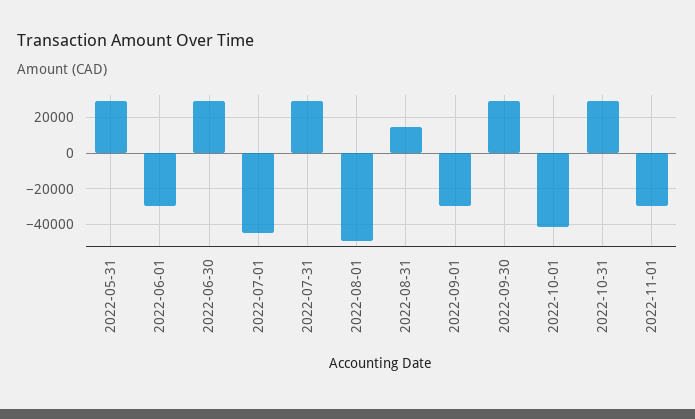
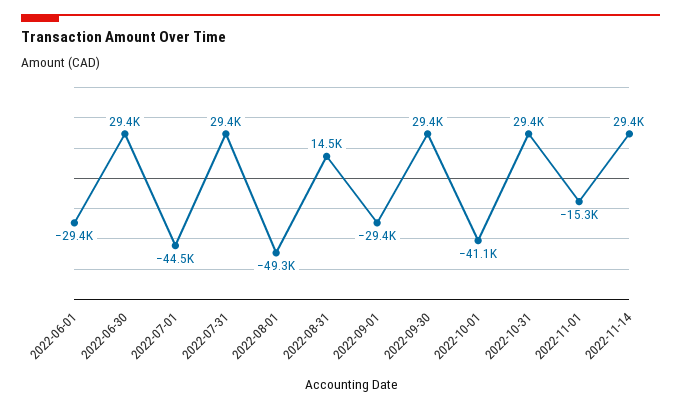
2022-05-31: 30000 -> none
2022-11-01: -30000 -> -15300
2022-11-14: none -> 29400

